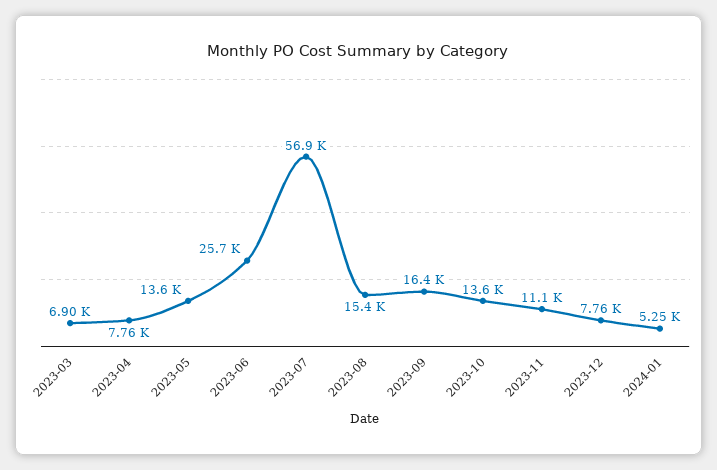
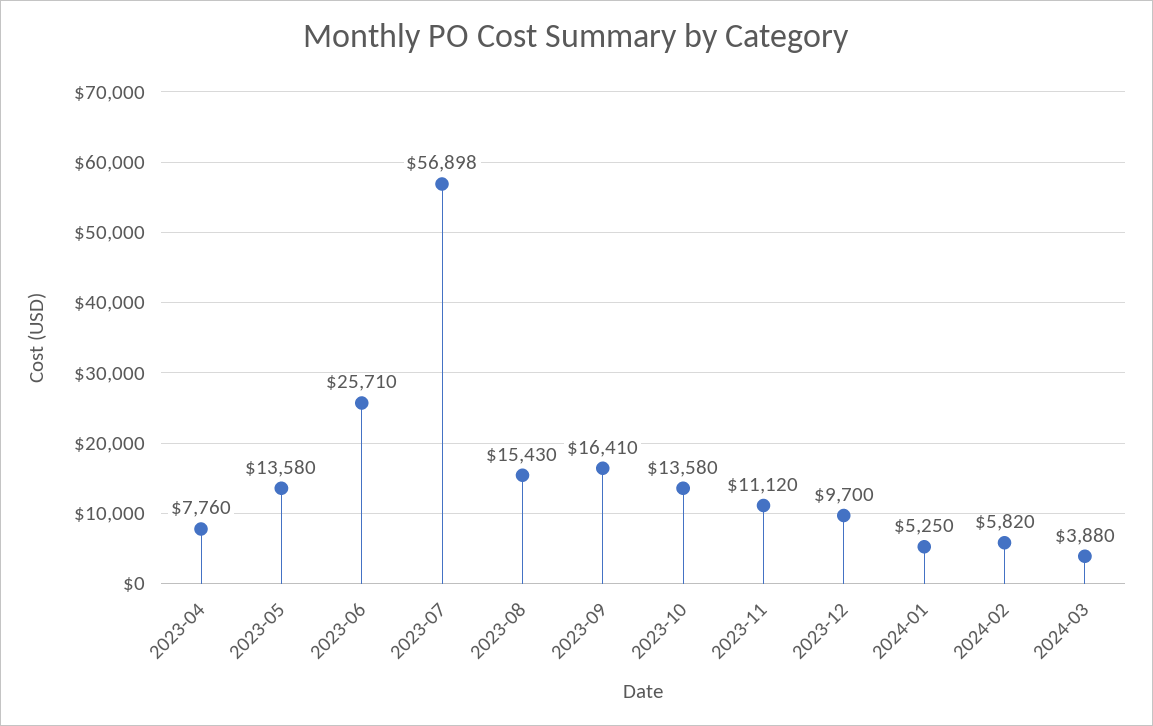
2023-03: 6900 -> none
2023-12: 7760 -> 9700
2024-02: none -> 5820
2024-03: none -> 3880

